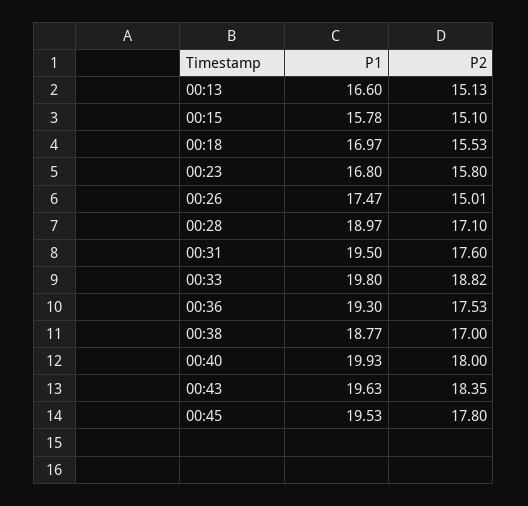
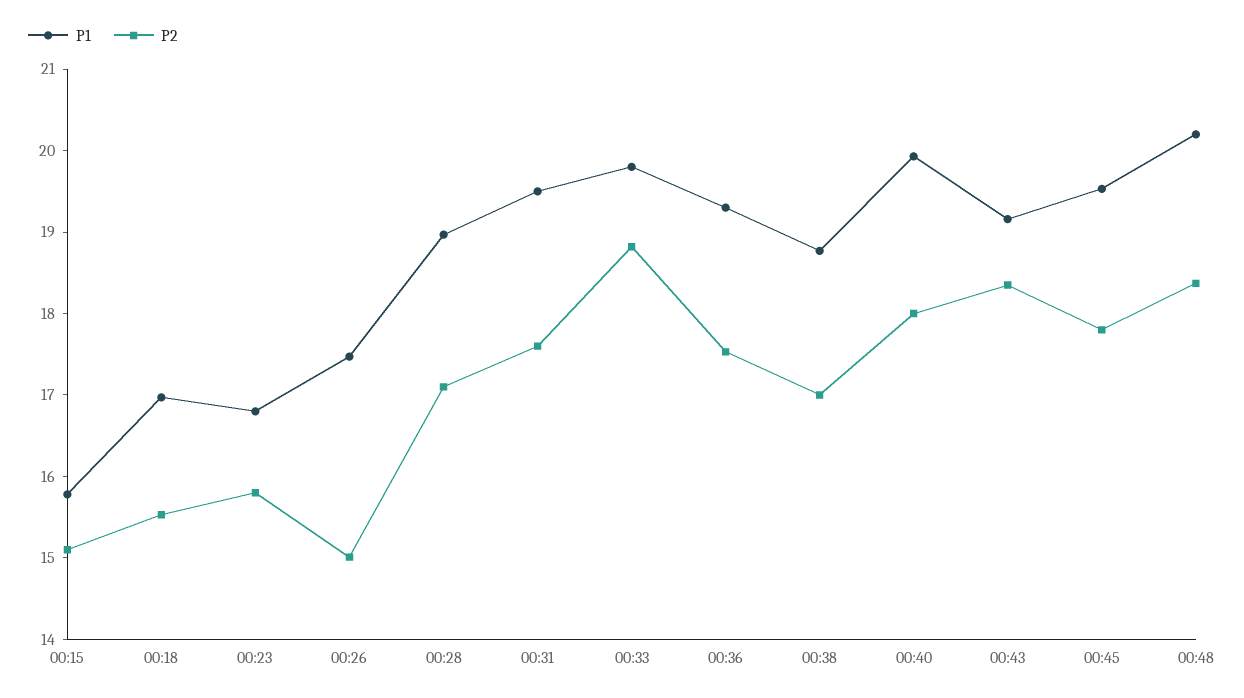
P1, 00:13: 16.6 -> none
P2, 00:13: 15.13 -> none
P1, 00:43: 19.63 -> 19.2
P1, 00:48: none -> 20.2
P2, 00:48: none -> 18.4

